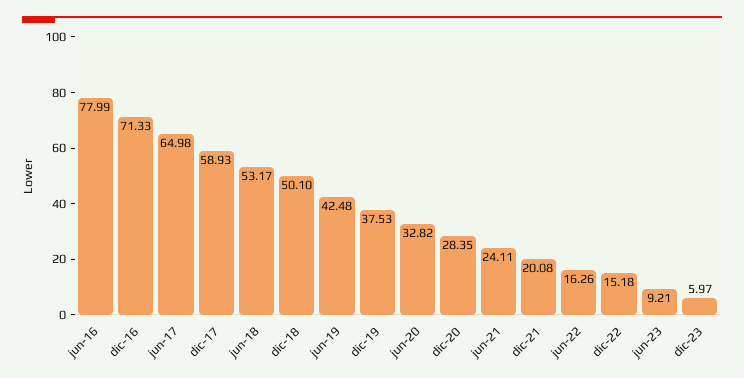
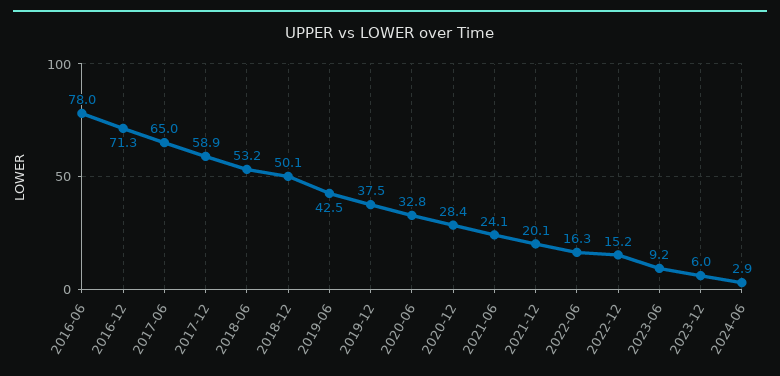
2024-06: none -> 2.9

